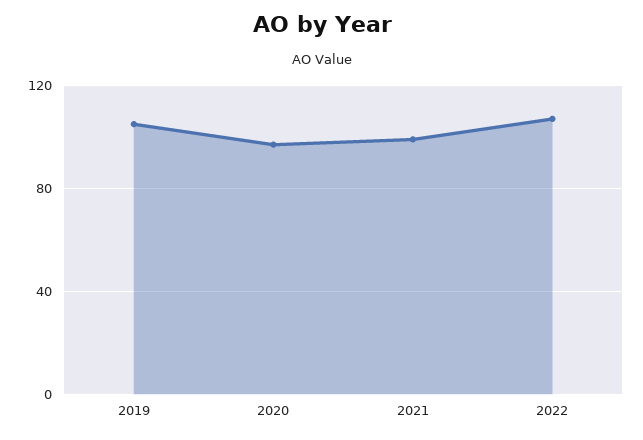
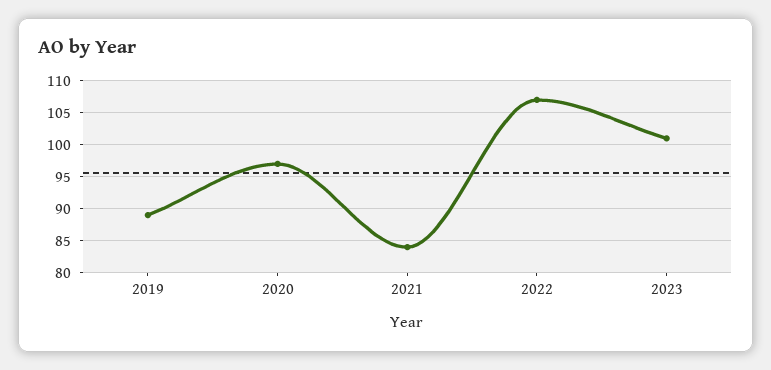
2019: 105 -> 89
2021: 100 -> 84
2023: none -> 101

